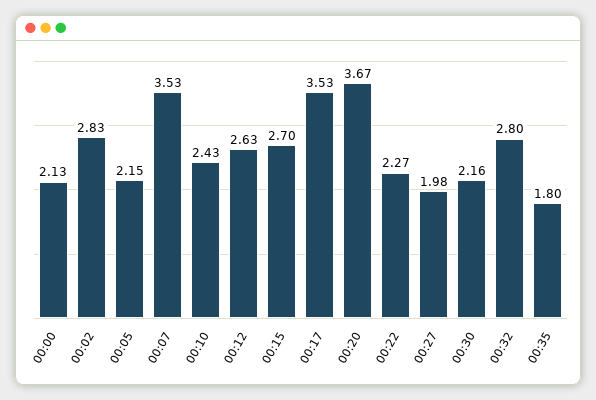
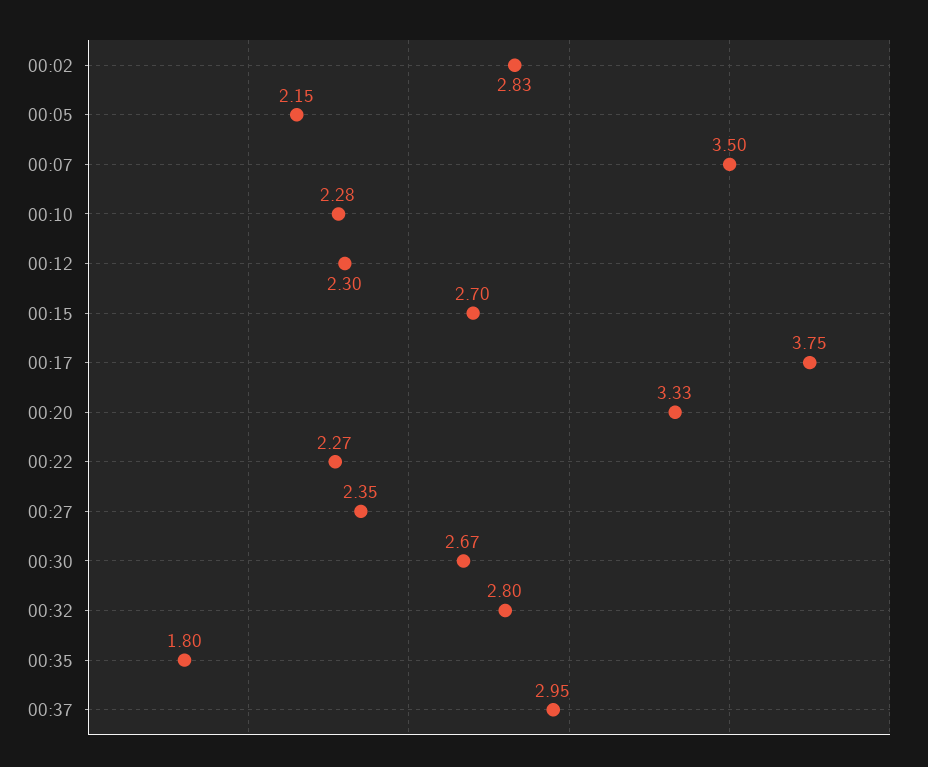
00:00: 2.13 -> none
00:07: 3.53 -> 3.5
00:10: 2.43 -> 2.28
00:12: 2.63 -> 2.3
00:17: 3.53 -> 3.75
00:20: 3.67 -> 3.33
00:27: 1.98 -> 2.35
00:30: 2.16 -> 2.67
00:37: none -> 2.95

